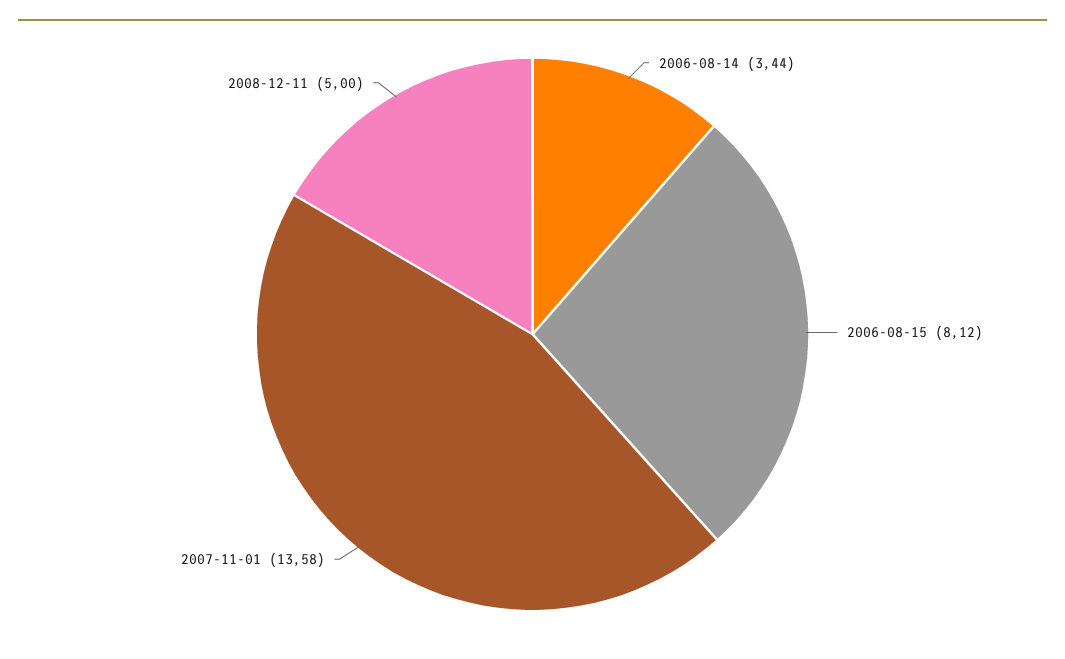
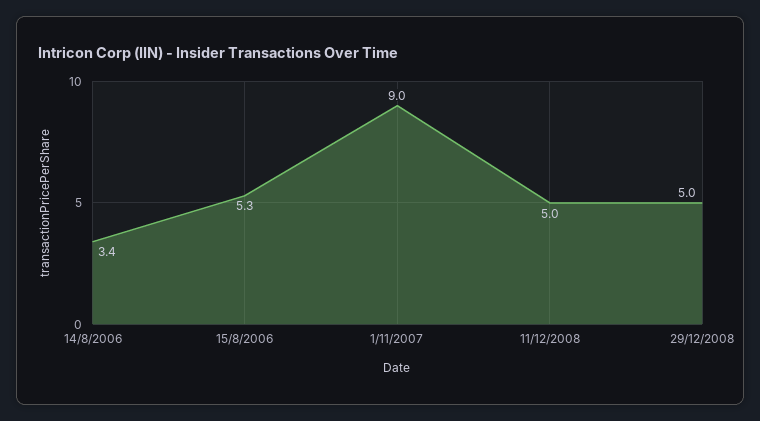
2006-08-15: 8.12 -> 5.3
2007-11-01: 13.58 -> 9
29/12/2008: none -> 5

